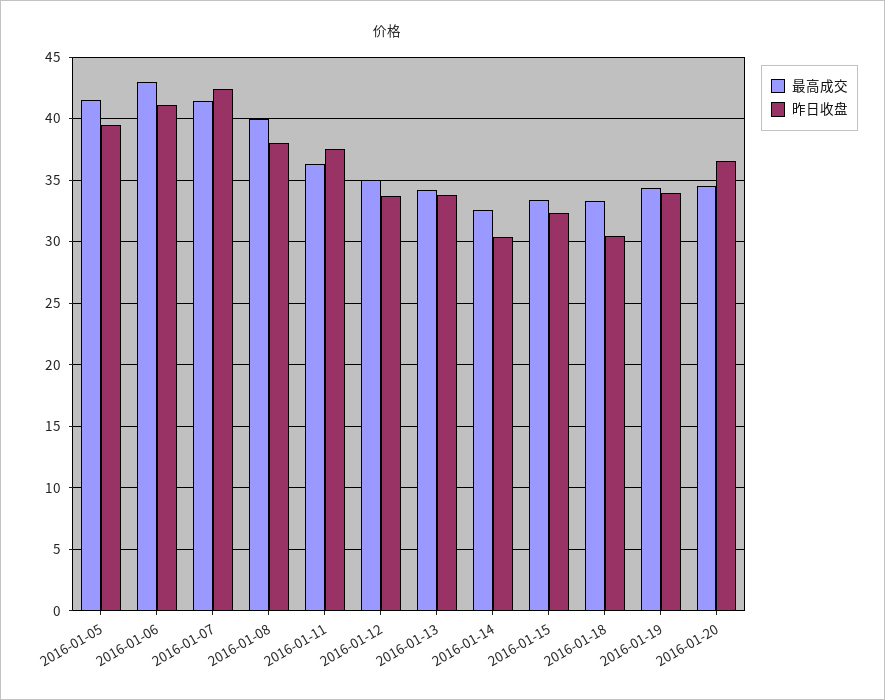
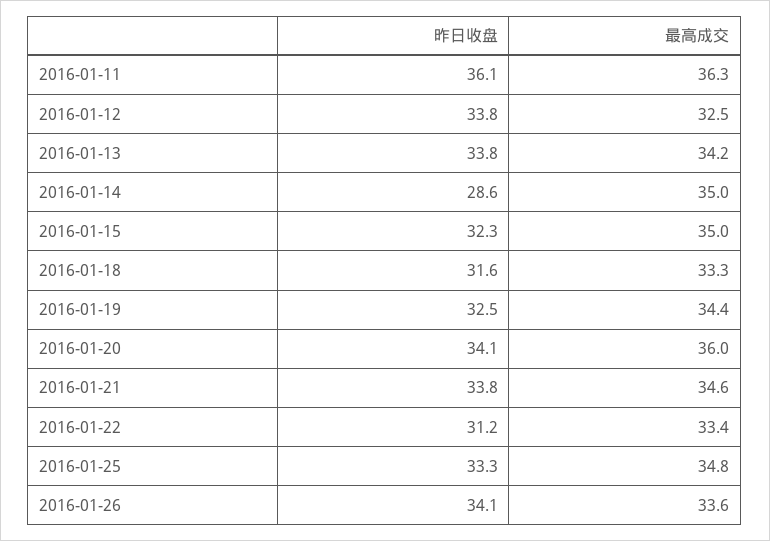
最高成交, 2016-01-05: 41.5 -> none
昨日收盘, 2016-01-05: 39.5 -> none
最高成交, 2016-01-06: 43 -> none
昨日收盘, 2016-01-06: 41 -> none
最高成交, 2016-01-07: 41.5 -> none
昨日收盘, 2016-01-07: 42.5 -> none
最高成交, 2016-01-08: 40 -> none
昨日收盘, 2016-01-08: 38 -> none
昨日收盘, 2016-01-11: 37.5 -> 36.1
最高成交, 2016-01-12: 35 -> 32.5
最高成交, 2016-01-14: 32.5 -> 35
昨日收盘, 2016-01-14: 30.5 -> 28.6
最高成交, 2016-01-15: 33.5 -> 35
昨日收盘, 2016-01-18: 30.5 -> 31.6
昨日收盘, 2016-01-19: 34 -> 32.5
最高成交, 2016-01-20: 34.5 -> 36
昨日收盘, 2016-01-20: 36.5 -> 34.1
昨日收盘, 2016-01-21: none -> 33.8
最高成交, 2016-01-21: none -> 34.6
昨日收盘, 2016-01-22: none -> 31.2
最高成交, 2016-01-22: none -> 33.4
昨日收盘, 2016-01-25: none -> 33.3
最高成交, 2016-01-25: none -> 34.8
昨日收盘, 2016-01-26: none -> 34.1
最高成交, 2016-01-26: none -> 33.6

